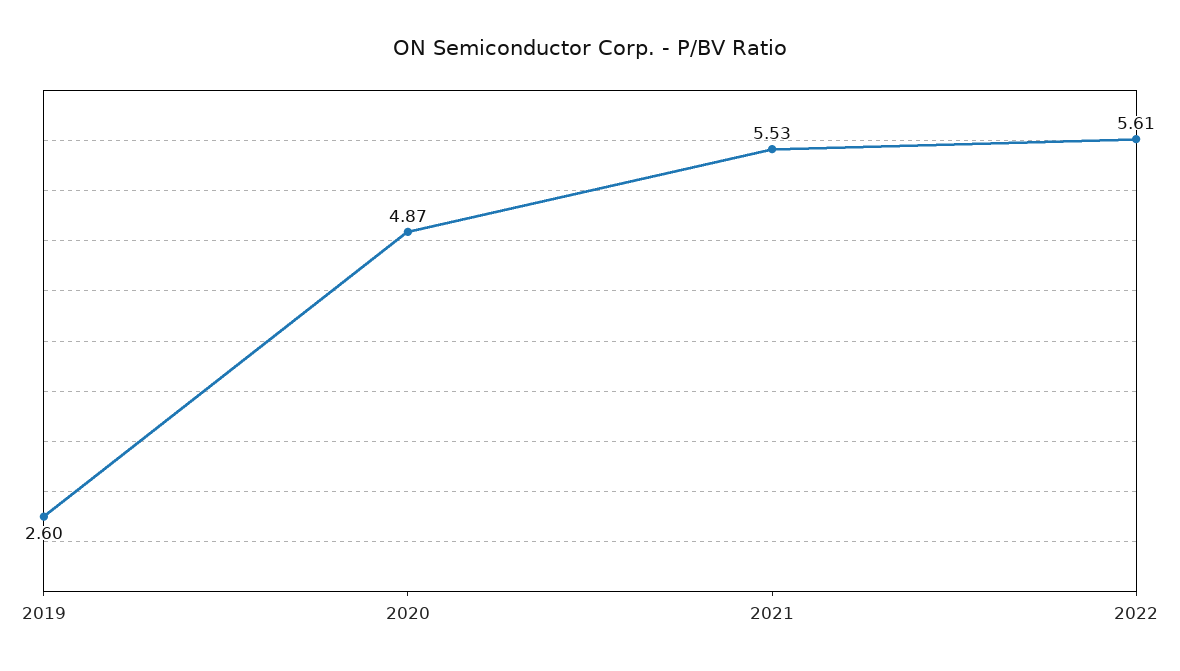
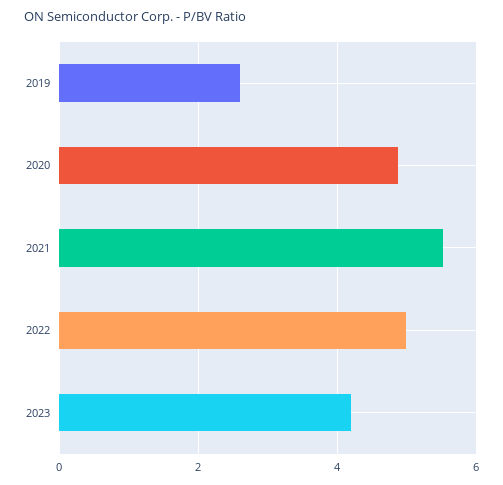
2022: 5.61 -> 5
2023: none -> 4.2

